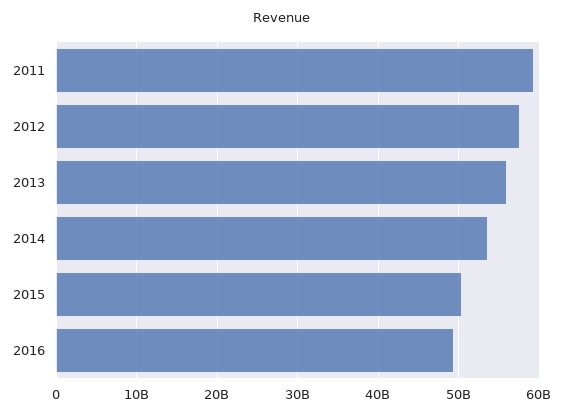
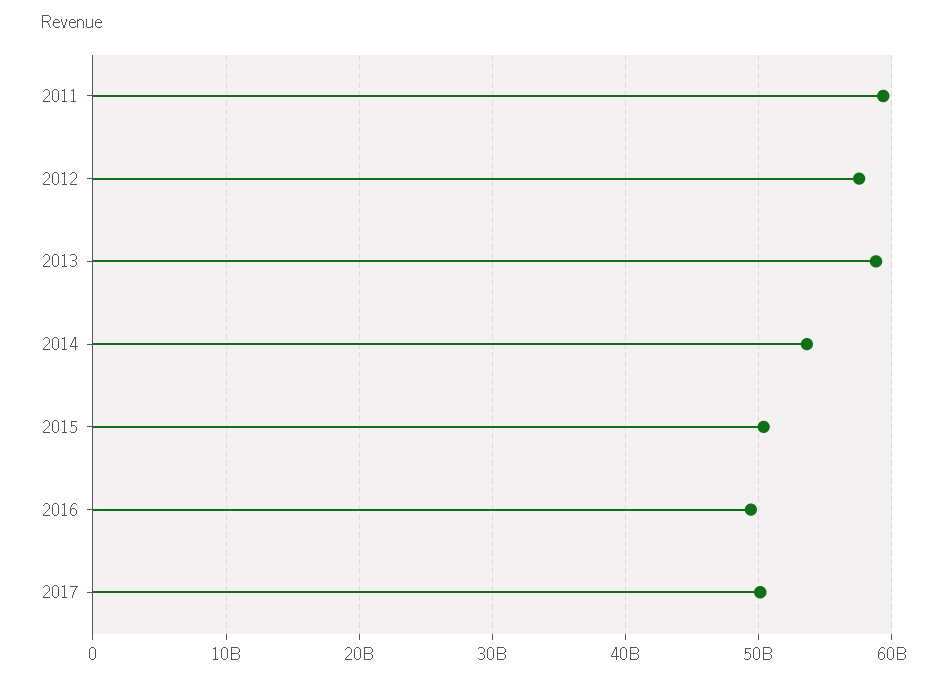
2013: 56000000000 -> 59000000000
2017: none -> 50000000000

